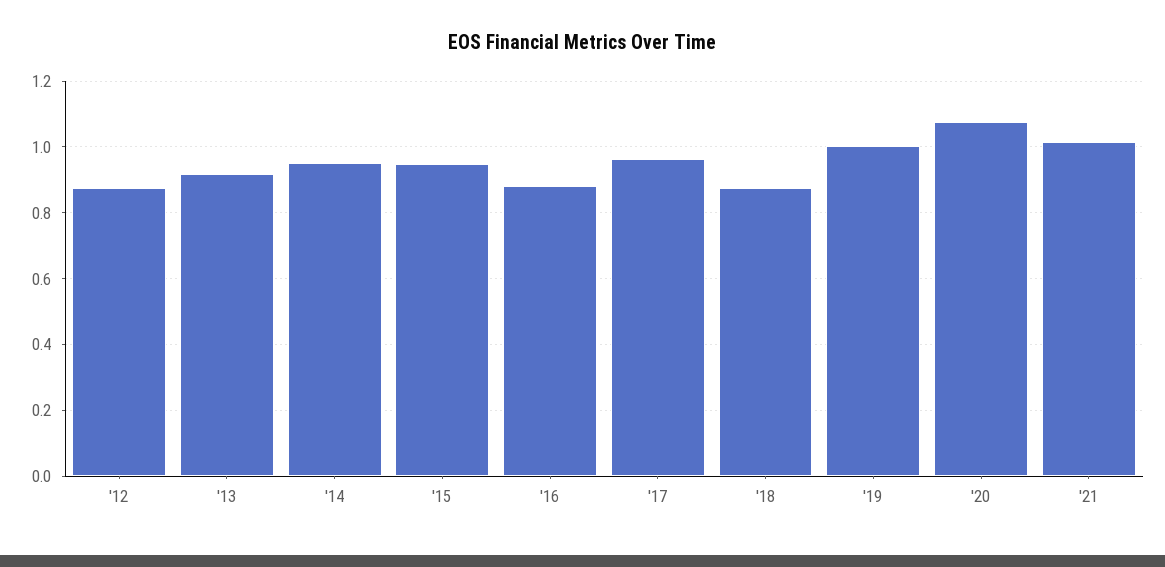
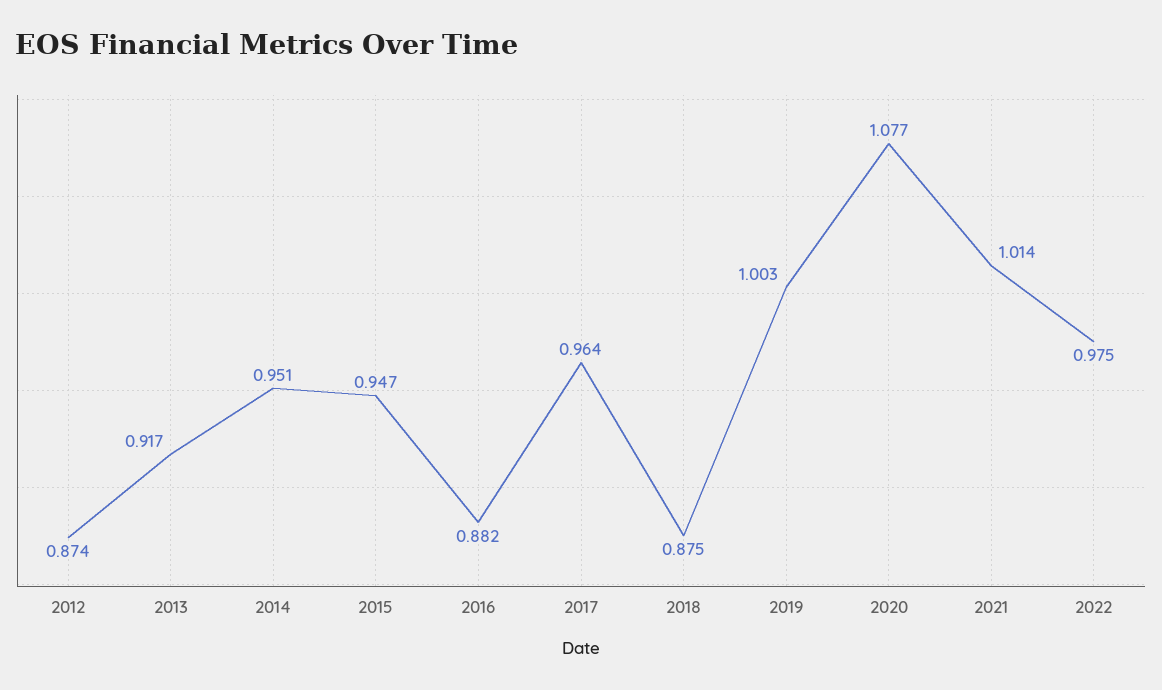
2022: none -> 0.975

